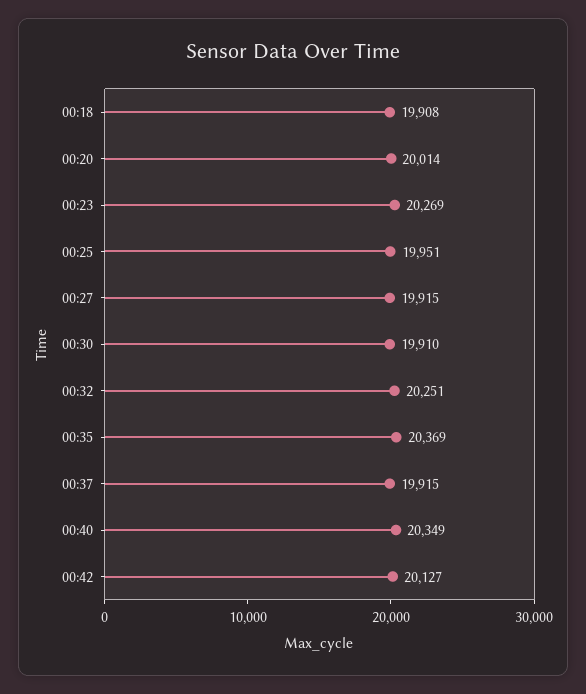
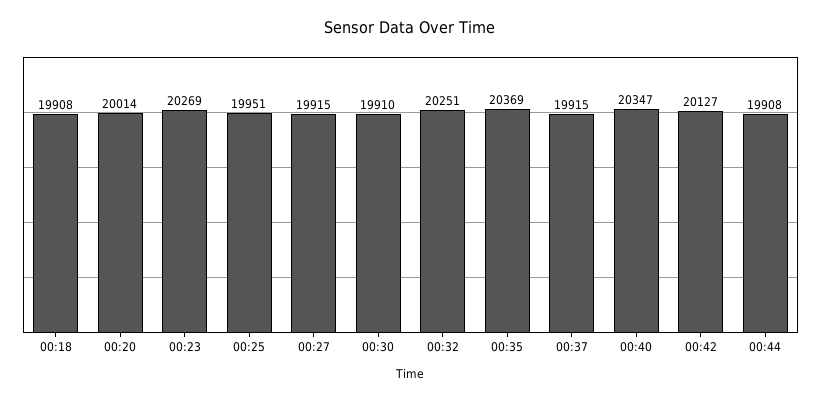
00:40: 20349 -> 20347
00:44: none -> 19908

